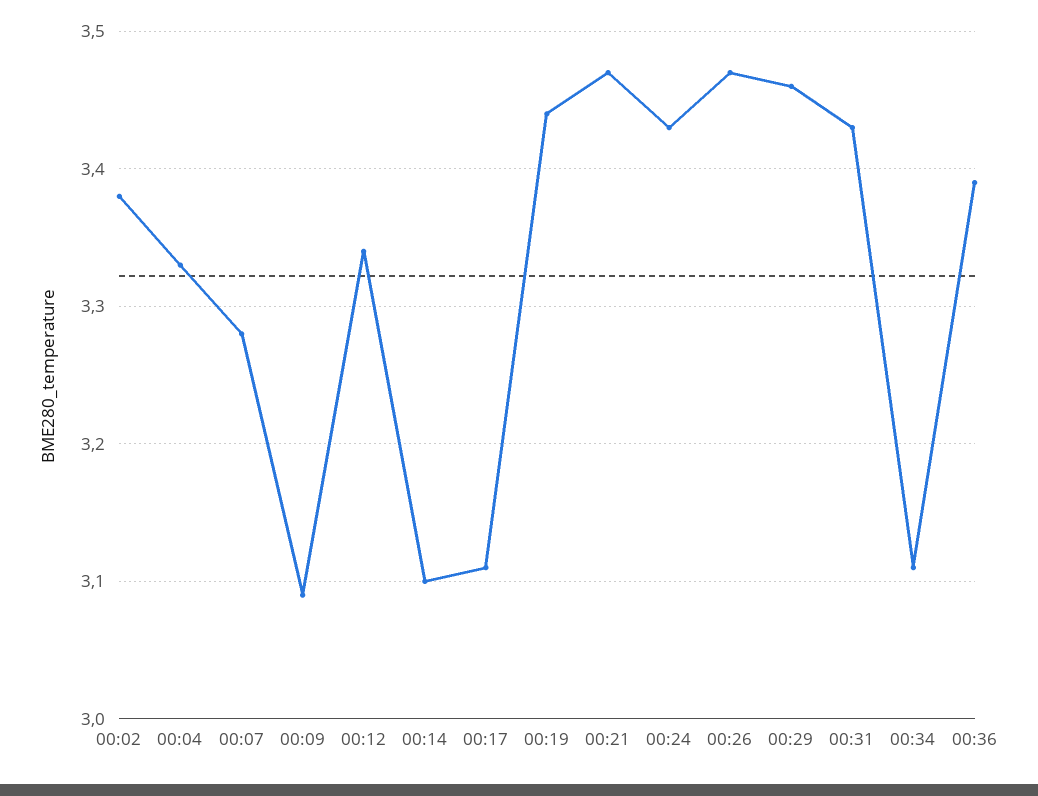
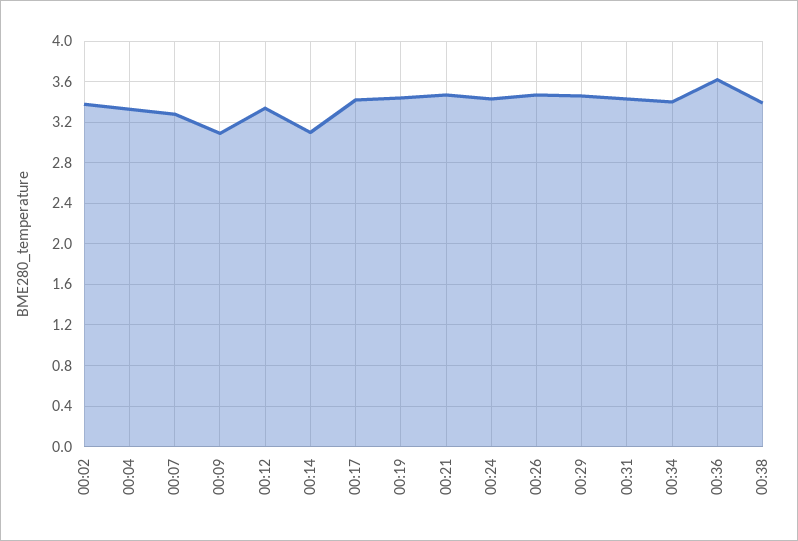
00:17: 3.11 -> 3.4
00:34: 3.11 -> 3.4
00:36: 3.39 -> 3.6
00:38: none -> 3.4

